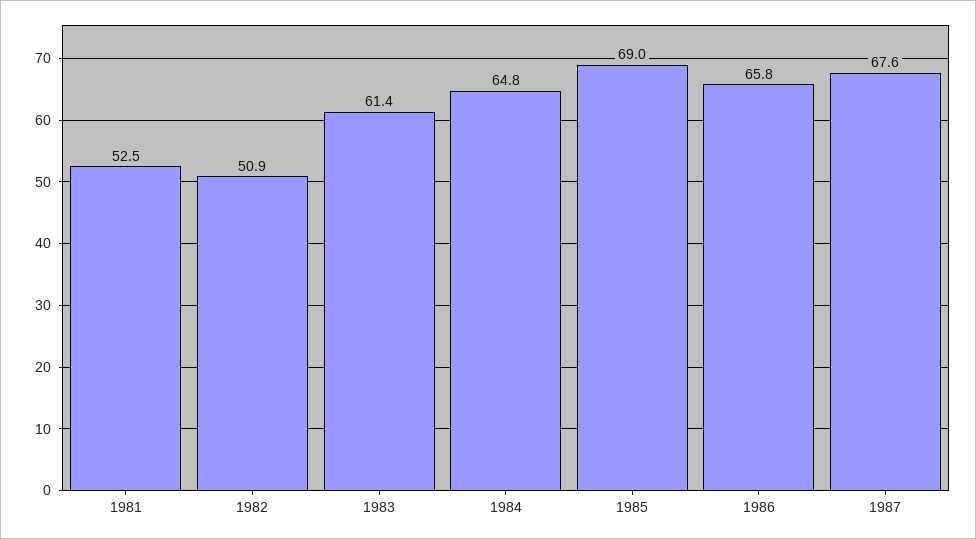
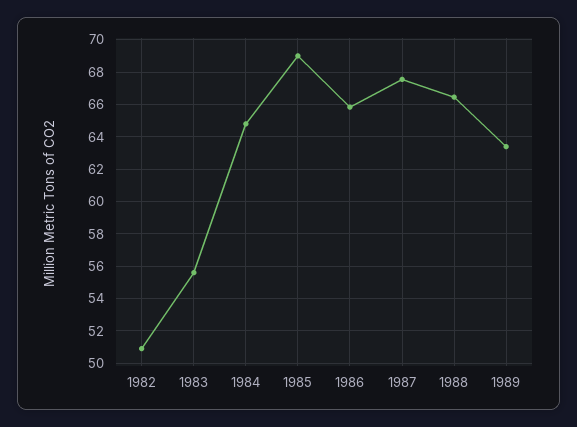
1981: 52.5 -> none
1983: 61.4 -> 55.5
1988: none -> 66.5
1989: none -> 63.5

